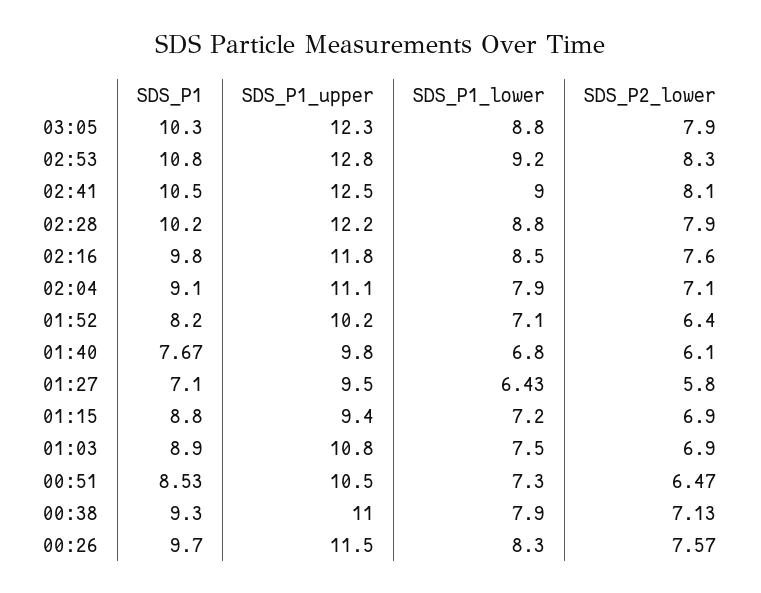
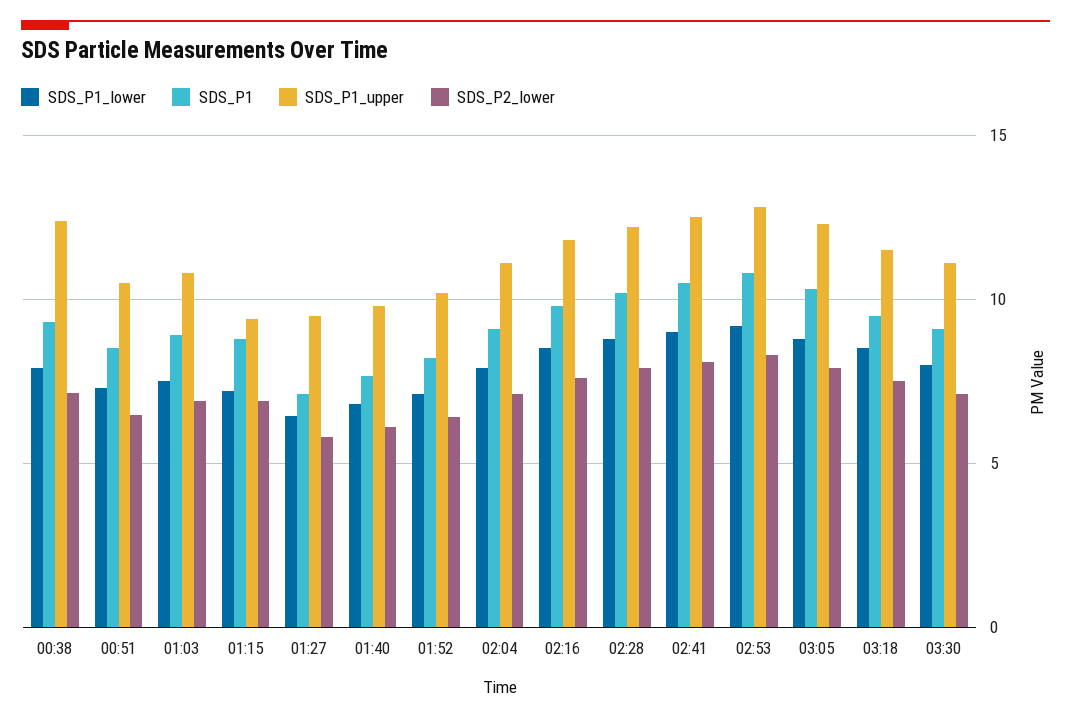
SDS_P1_upper, 00:38: 11 -> 12.5
SDS_P1, 00:26: 9.7 -> none
SDS_P1_upper, 00:26: 11.5 -> none
SDS_P1_lower, 00:26: 8.3 -> none
SDS_P2_lower, 00:26: 7.57 -> none
SDS_P1_lower, 03:18: none -> 8.5
SDS_P1, 03:18: none -> 9.5
SDS_P1_upper, 03:18: none -> 11.5
SDS_P2_lower, 03:18: none -> 7.5
SDS_P1_lower, 03:30: none -> 8
SDS_P1, 03:30: none -> 9
SDS_P1_upper, 03:30: none -> 11
SDS_P2_lower, 03:30: none -> 7

